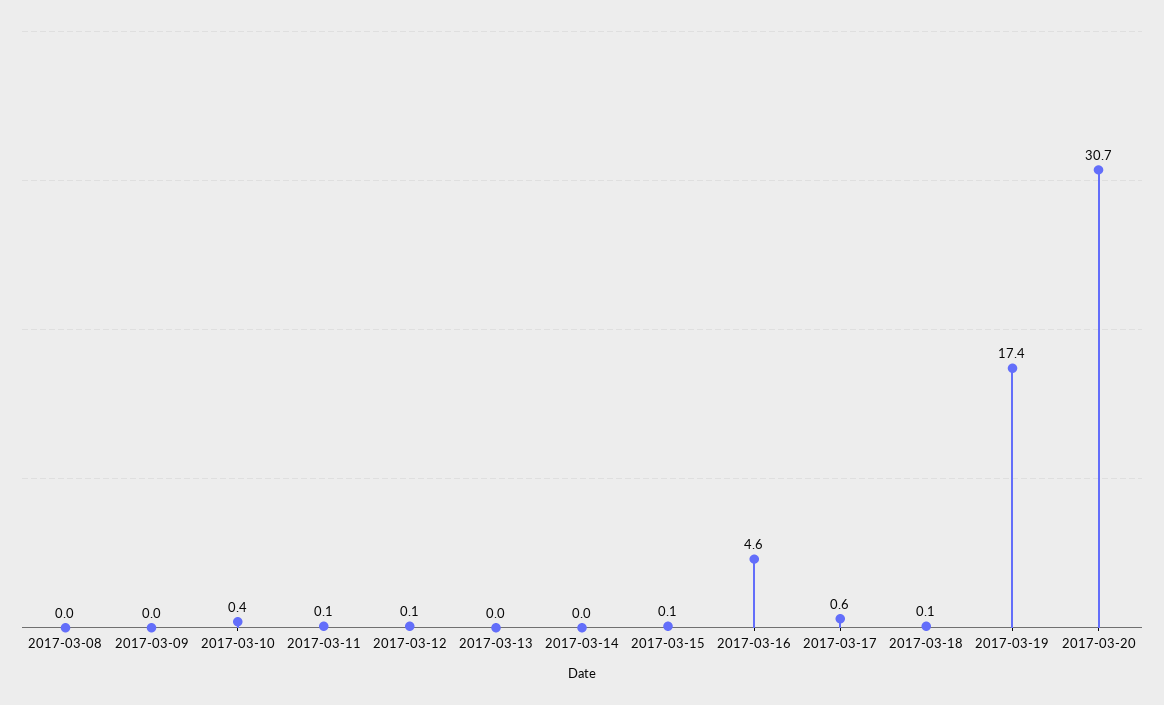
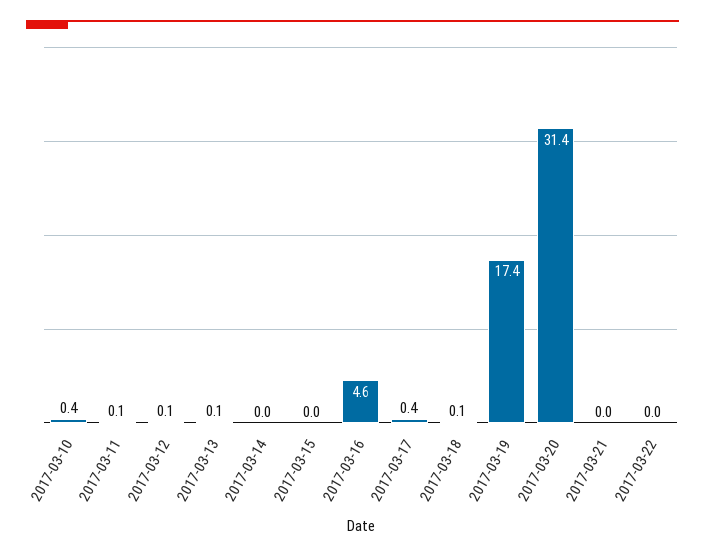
2017-03-08: 0 -> none
2017-03-09: 0 -> none
2017-03-13: 0 -> 0.1
2017-03-15: 0.1 -> 0
2017-03-17: 0.6 -> 0.4
2017-03-20: 30.7 -> 31.4
2017-03-21: none -> 0
2017-03-22: none -> 0

